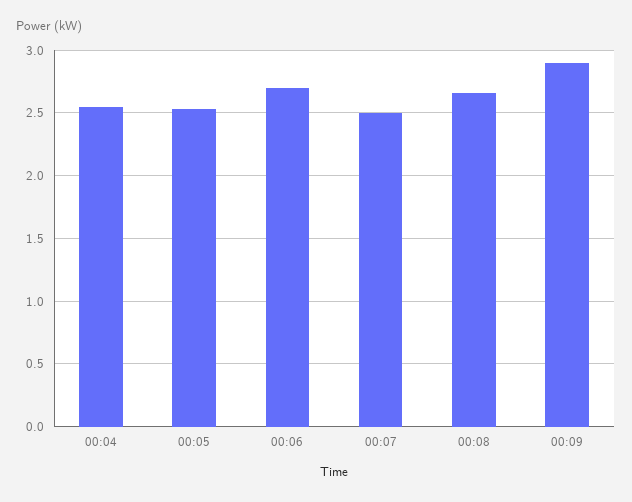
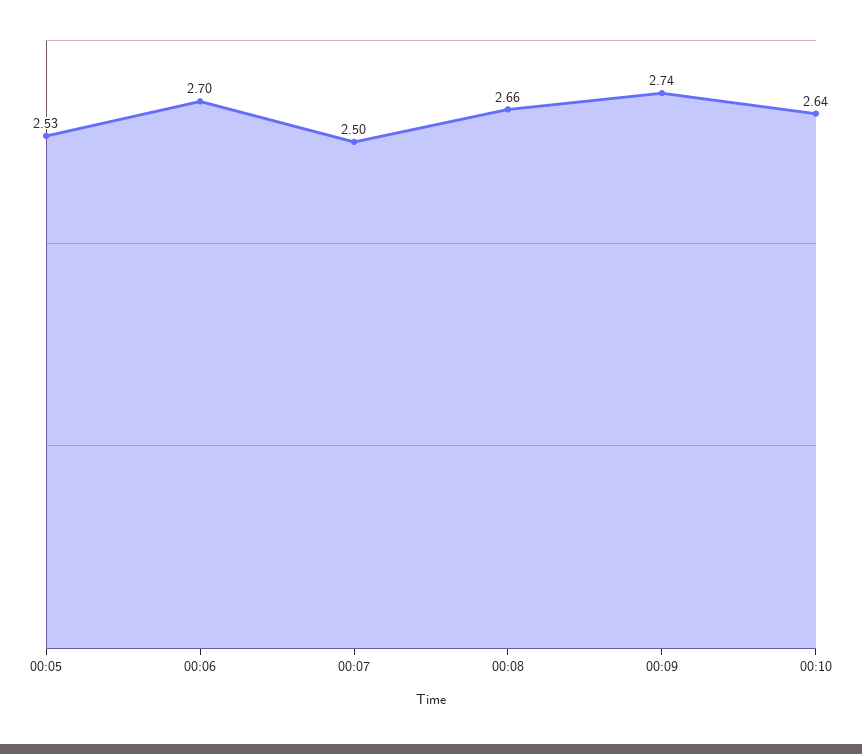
00:04: 2.55 -> none
00:09: 2.9 -> 2.74
00:10: none -> 2.64

